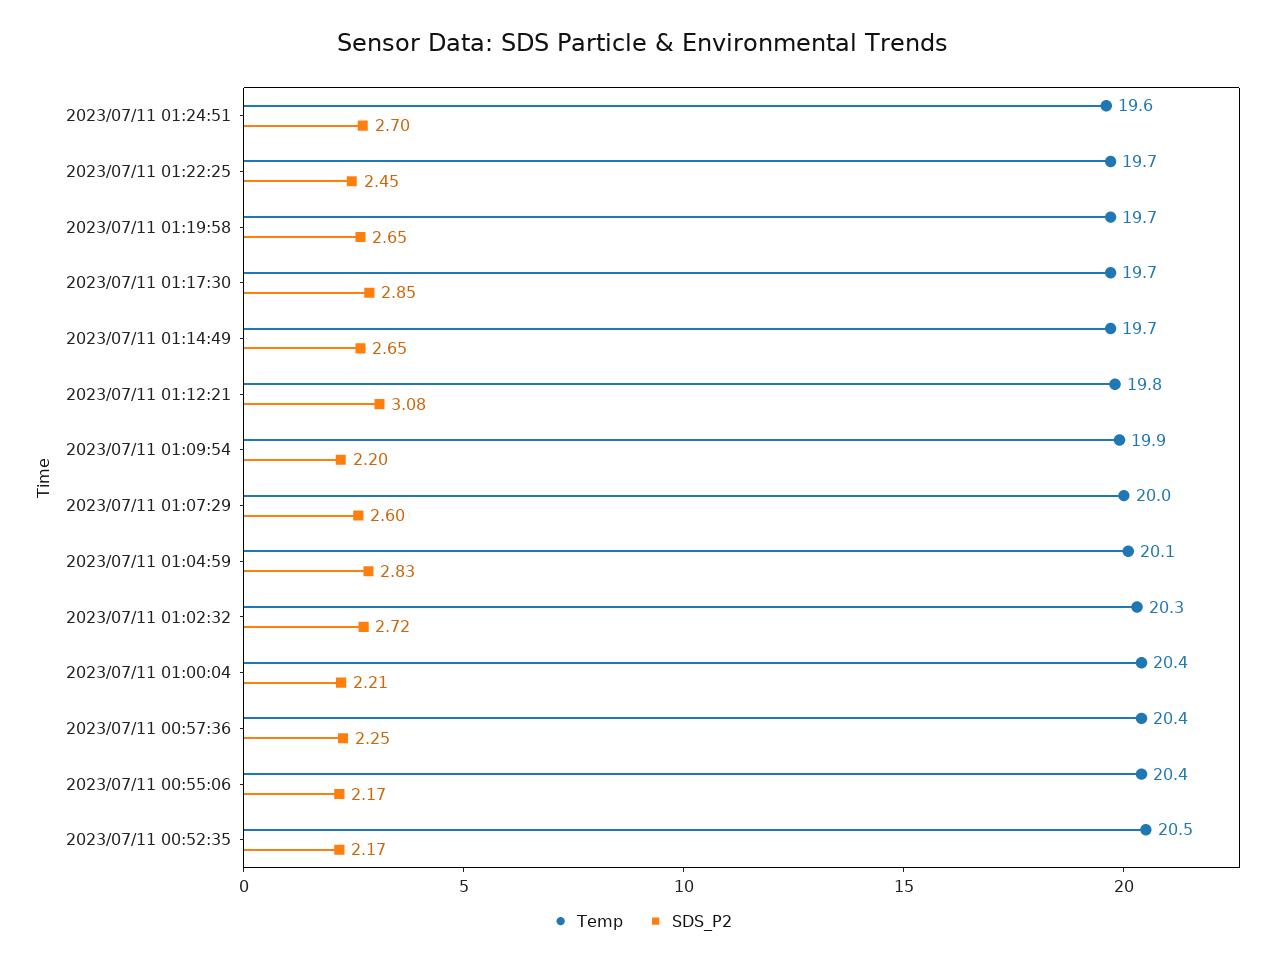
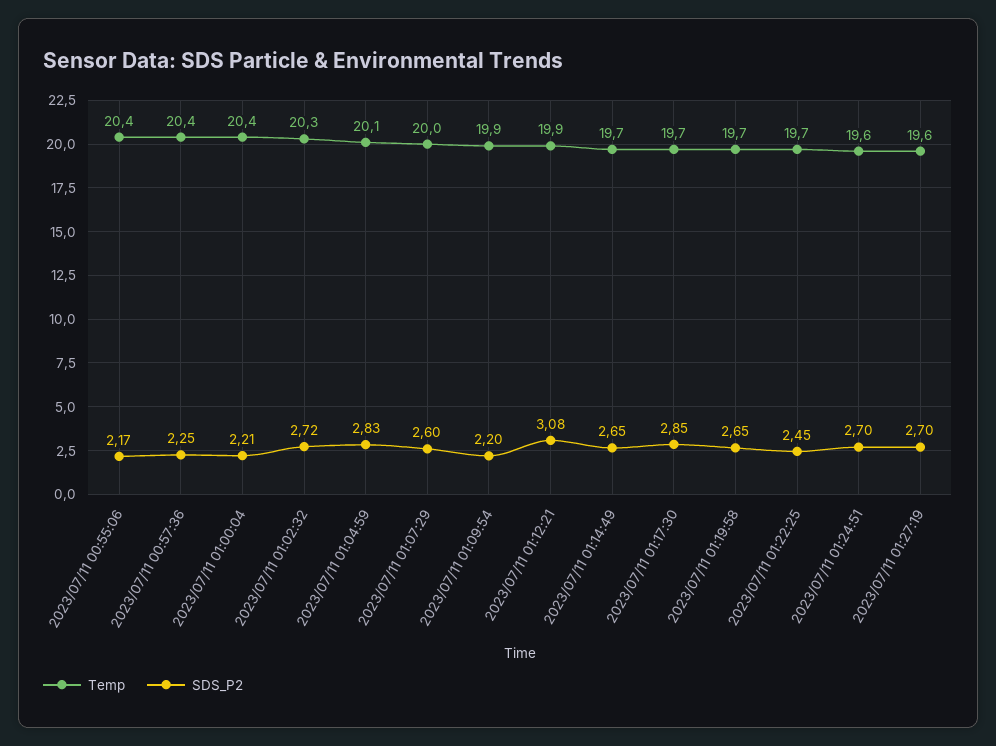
Temp, 2023/07/11 01:12:21: 19.8 -> 19.9
Temp, 2023/07/11 00:52:35: 20.5 -> none
SDS_P2, 2023/07/11 00:52:35: 2.17 -> none
Temp, 2023/07/11 01:27:19: none -> 19.6
SDS_P2, 2023/07/11 01:27:19: none -> 2.7

